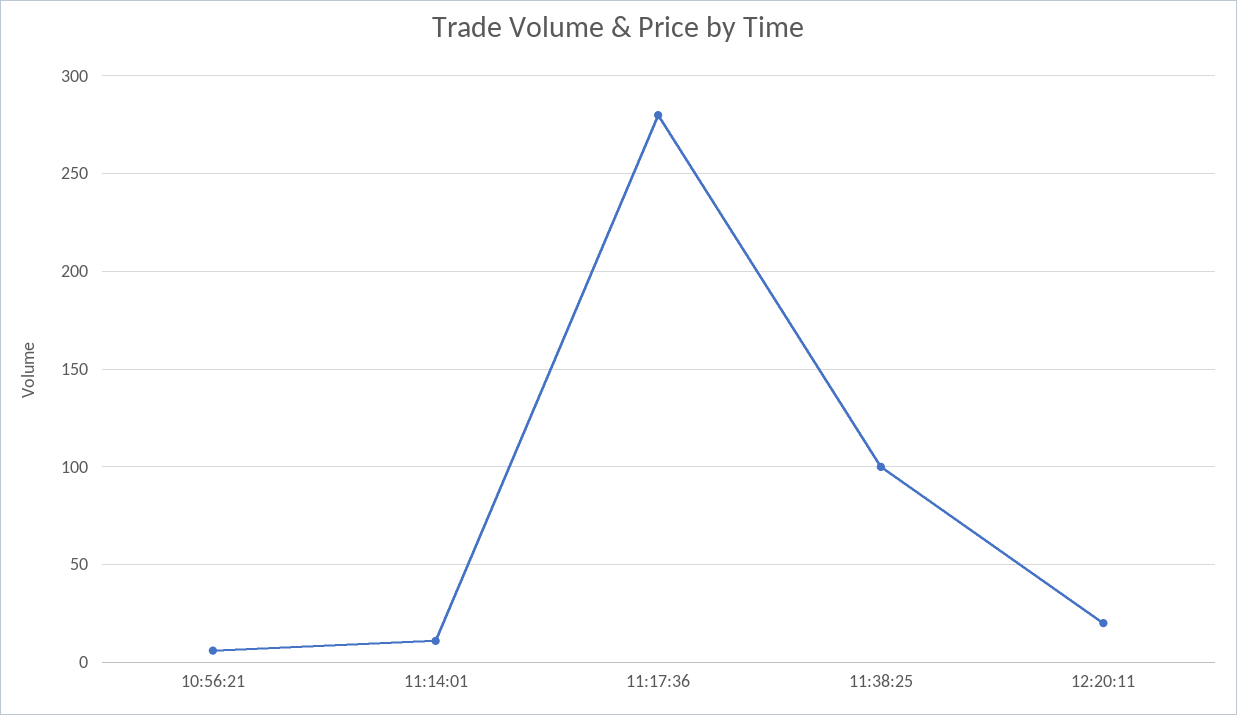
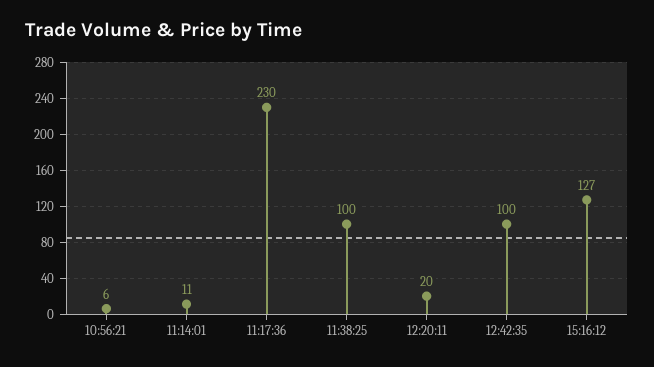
11:17:36: 280 -> 230
12:42:35: none -> 100
15:16:12: none -> 127

